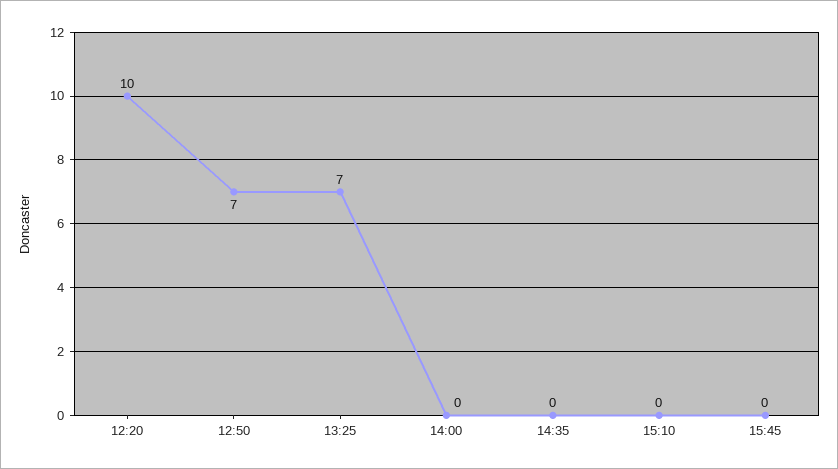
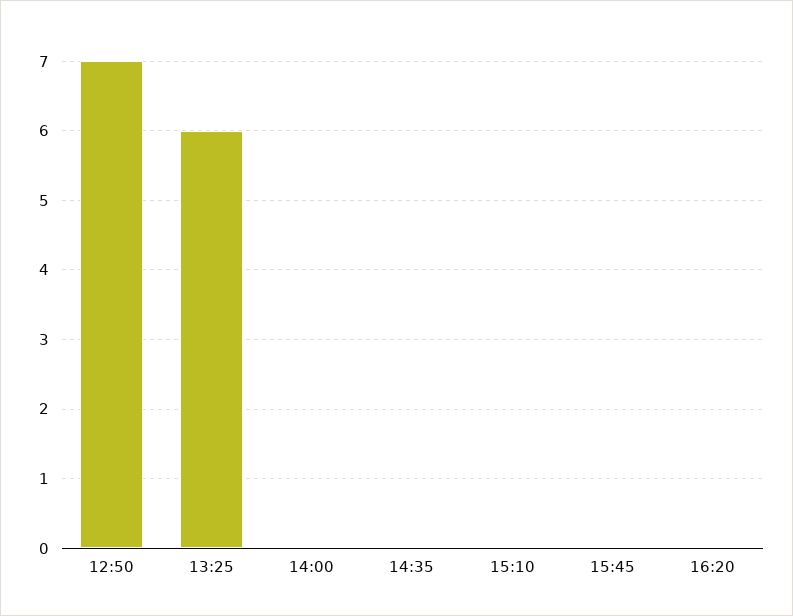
12:20: 10 -> none
13:25: 7 -> 6
16:20: none -> 0

